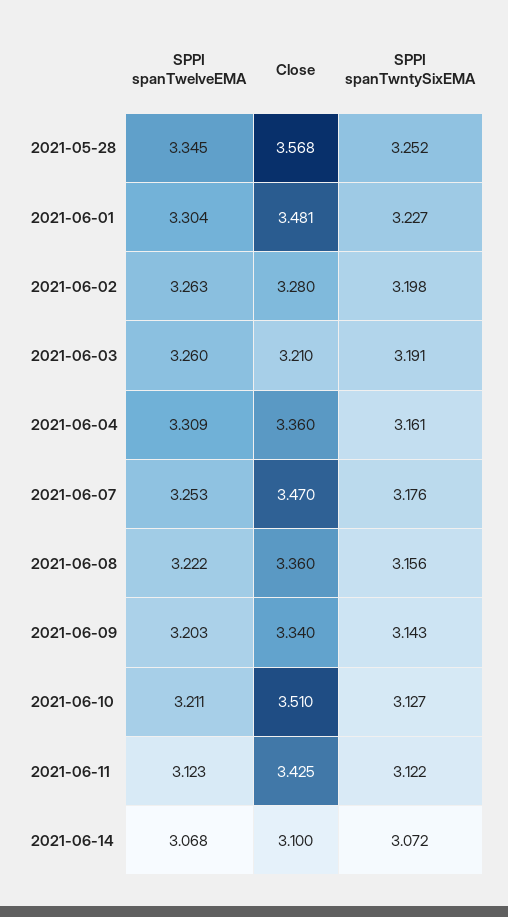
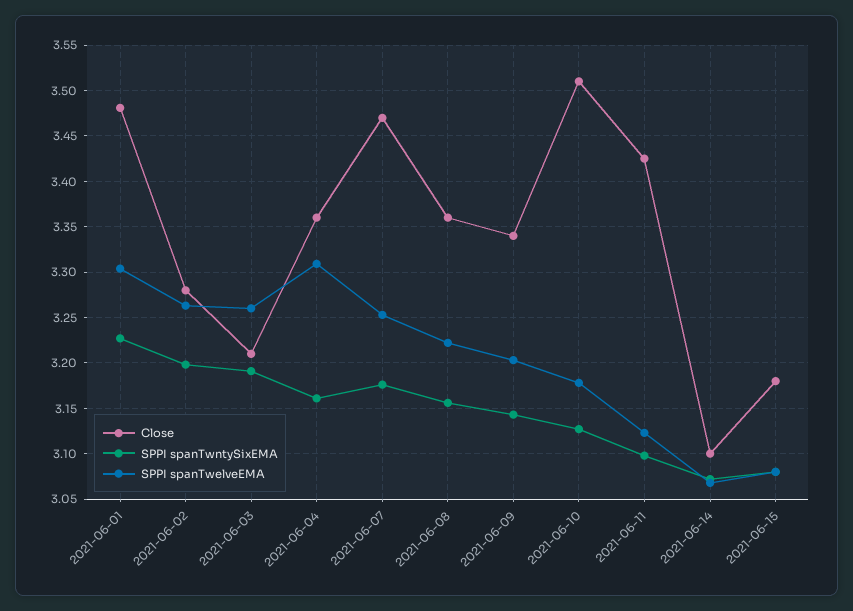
SPPI spanTwelveEMA, 2021-05-28: 3.345 -> none
Close, 2021-05-28: 3.568 -> none
SPPI spanTwntySixEMA, 2021-05-28: 3.252 -> none
SPPI spanTwelveEMA, 2021-06-10: 3.211 -> 3.18
SPPI spanTwntySixEMA, 2021-06-11: 3.122 -> 3.1
Close, 2021-06-15: none -> 3.18
SPPI spanTwntySixEMA, 2021-06-15: none -> 3.08
SPPI spanTwelveEMA, 2021-06-15: none -> 3.08

